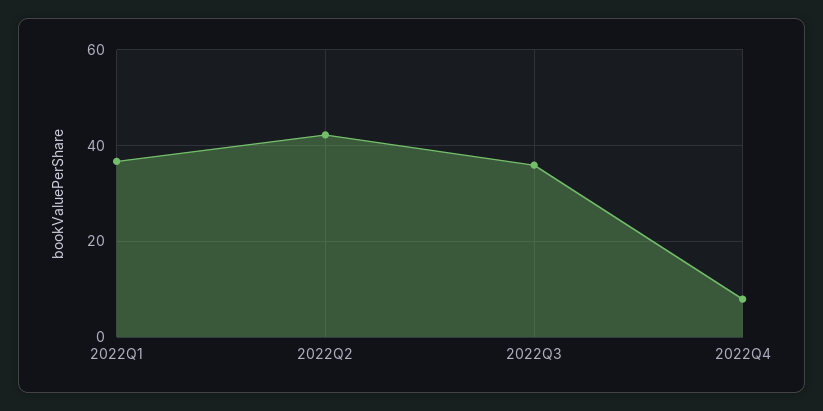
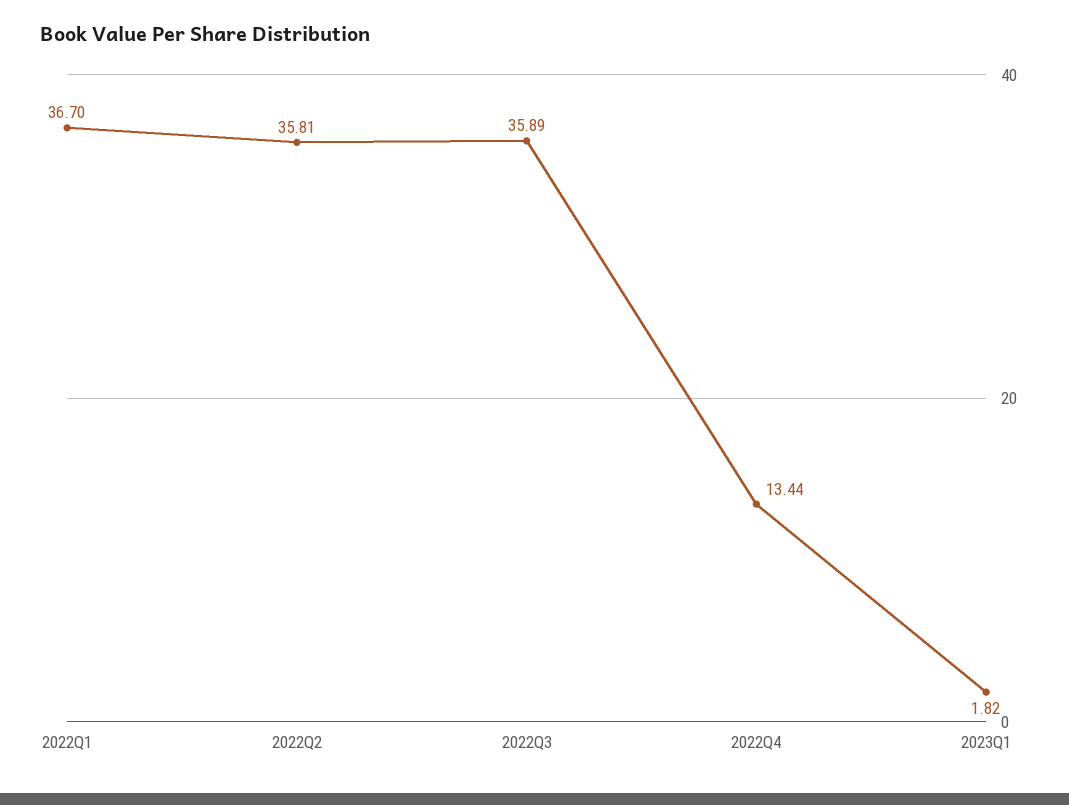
2022Q2: 42 -> 35.81
2022Q4: 8 -> 13.44
2023Q1: none -> 1.82

